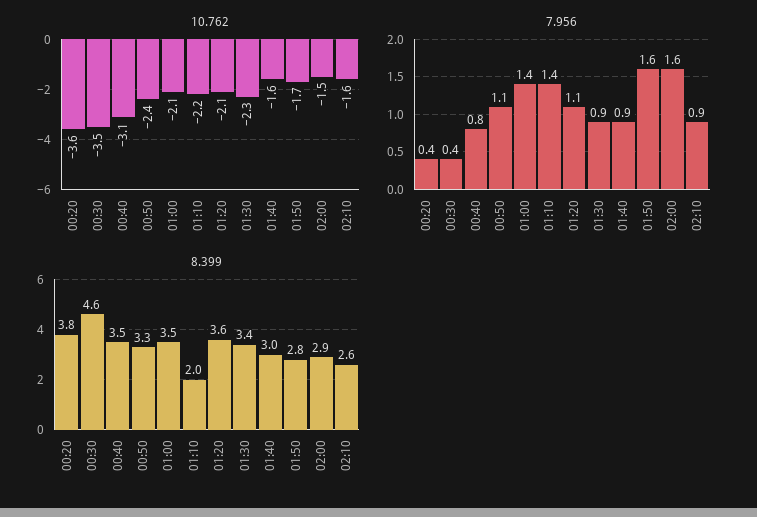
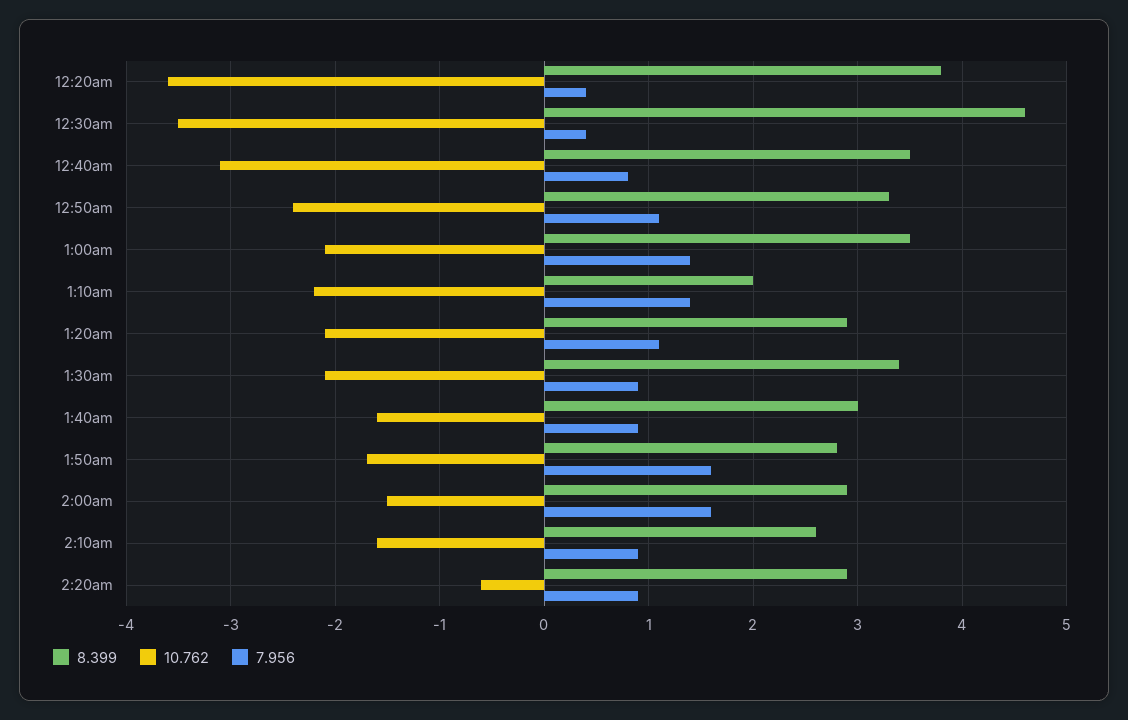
10.762, 01:30: -2.3 -> -2.1
8.399, 01:20: 3.6 -> 2.9
8.399, 2:20am: none -> 2.9
10.762, 2:20am: none -> -0.6
7.956, 2:20am: none -> 0.9

